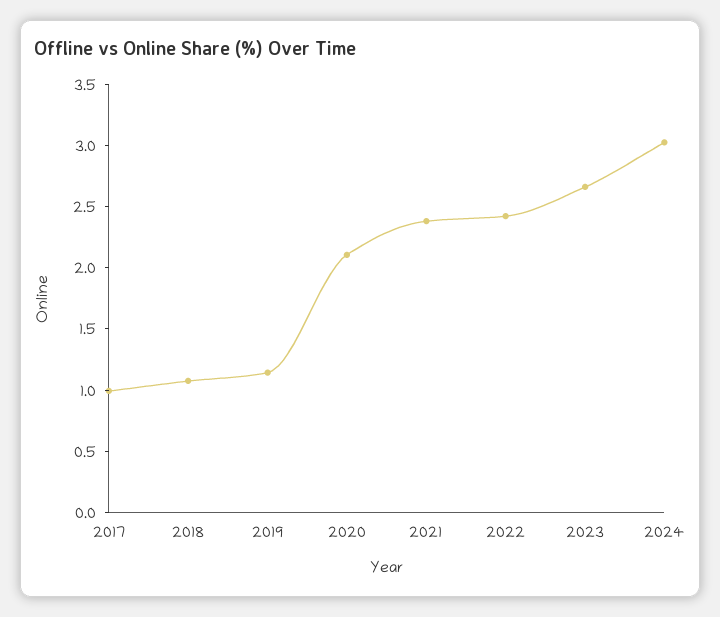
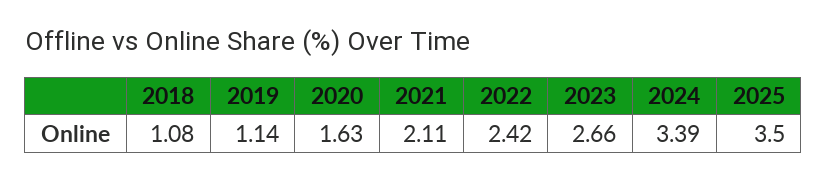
2017: 1 -> none
2020: 2.1 -> 1.63
2021: 2.4 -> 2.11
2024: 3 -> 3.39
2025: none -> 3.5

